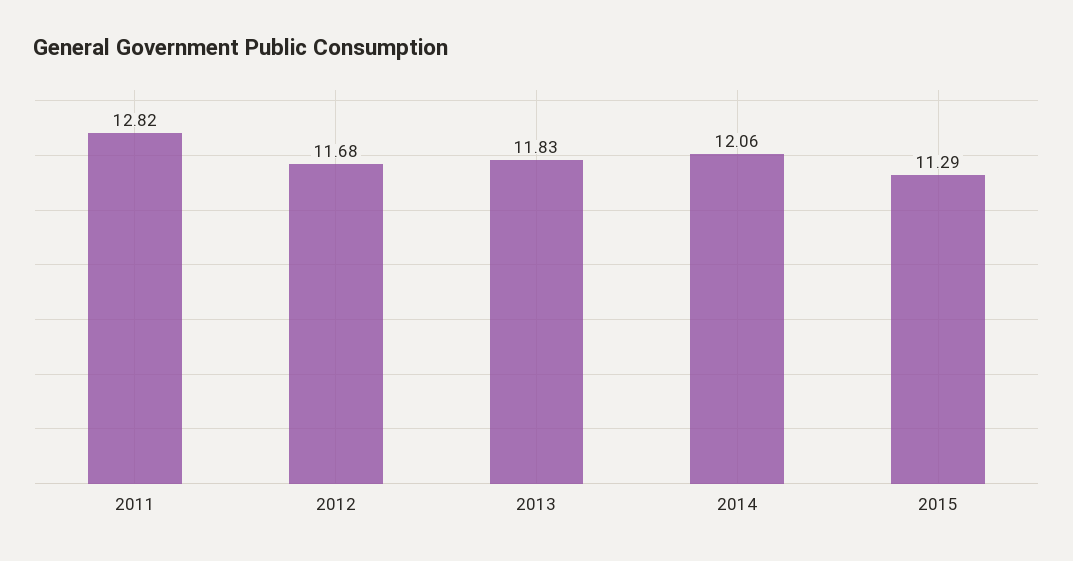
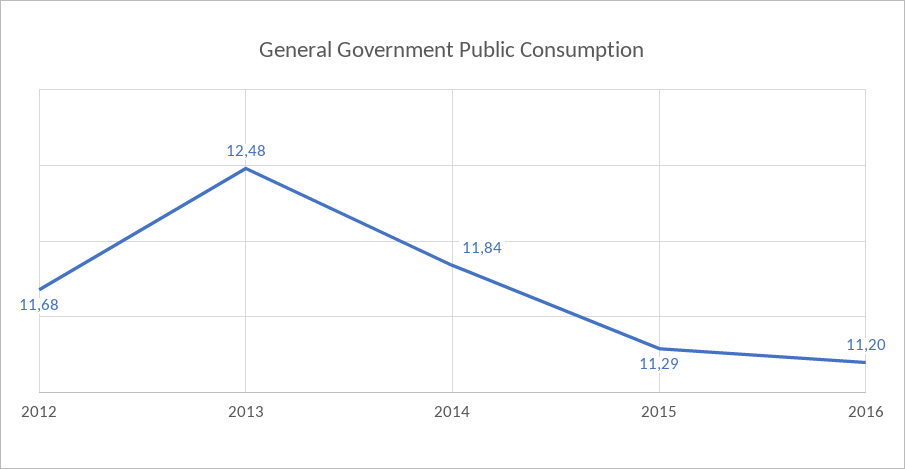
2011: 12.82 -> none
2013: 11.83 -> 12.48
2014: 12.06 -> 11.84
2016: none -> 11.2

